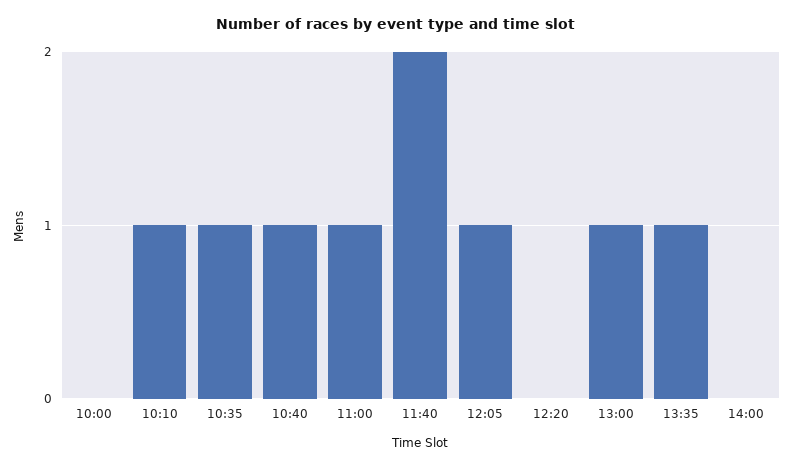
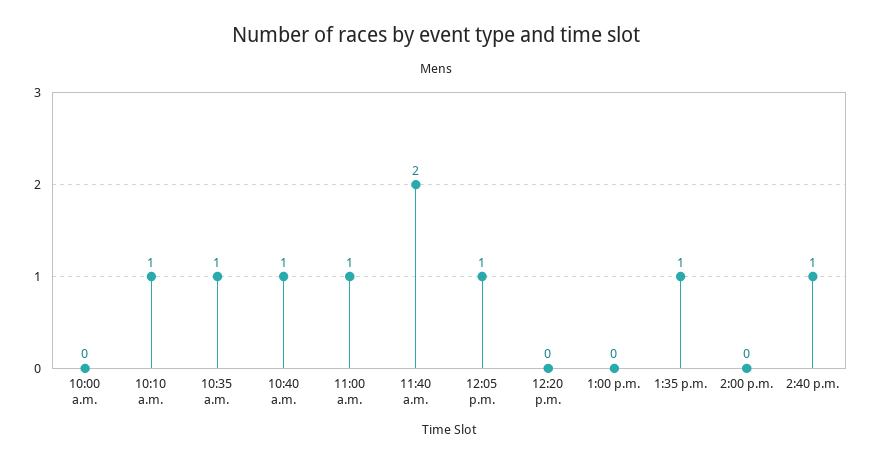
13:00: 1 -> 0
2:40 p.m.: none -> 1

